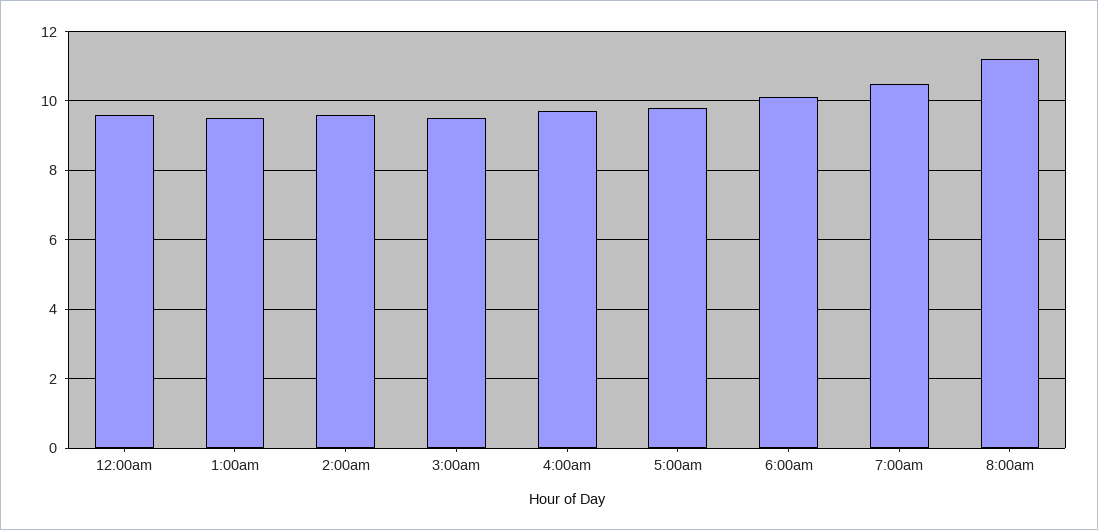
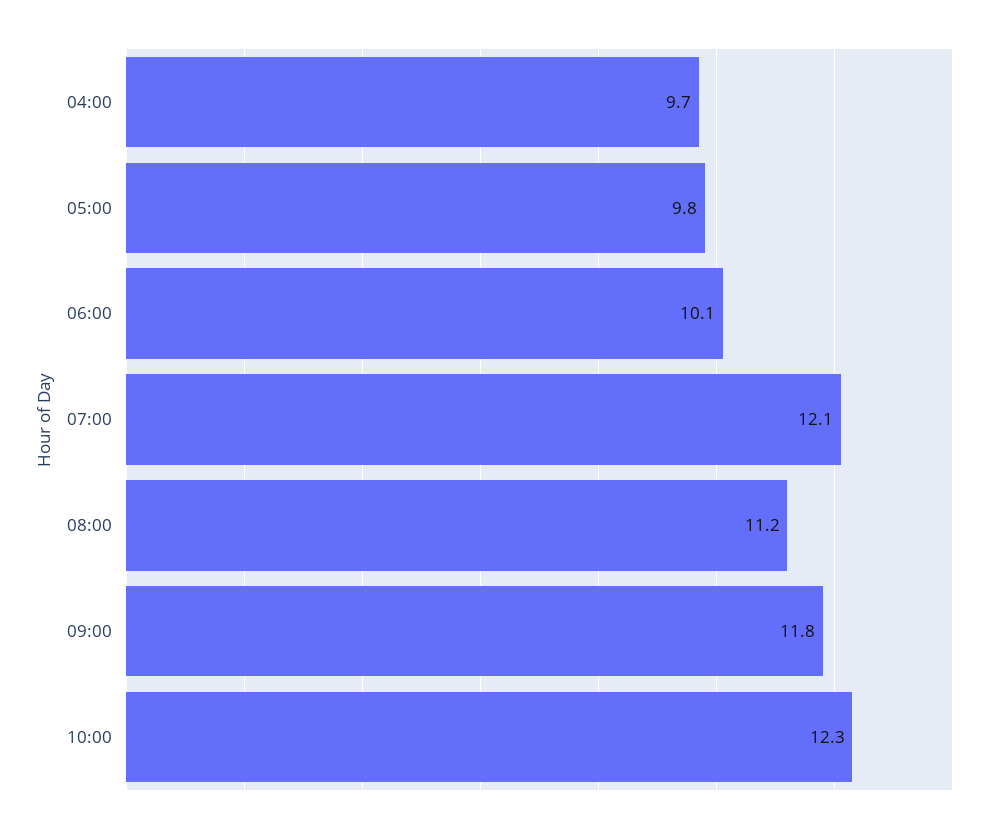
12:00am: 9.5 -> none
1:00am: 9.5 -> none
2:00am: 9.5 -> none
3:00am: 9.5 -> none
7:00am: 10.5 -> 12.1
09:00: none -> 11.8
10:00: none -> 12.3

